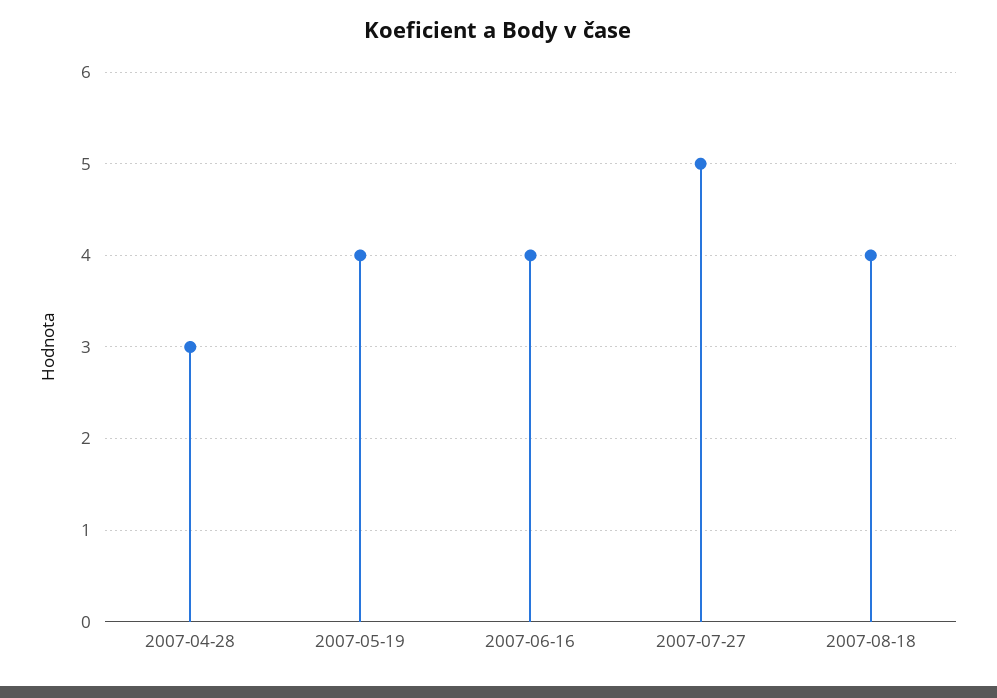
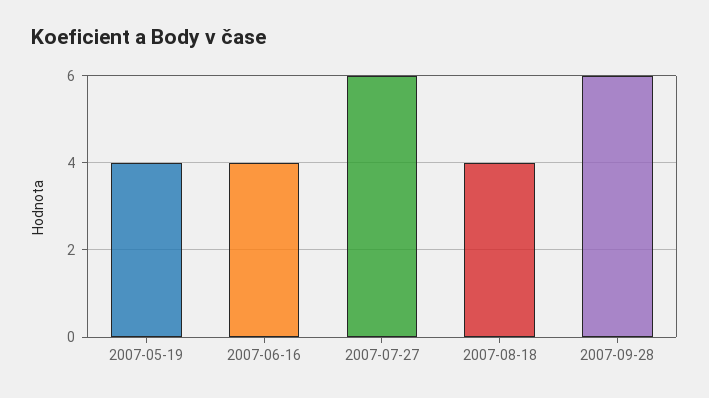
2007-04-28: 3 -> none
2007-07-27: 5 -> 6
2007-09-28: none -> 6

